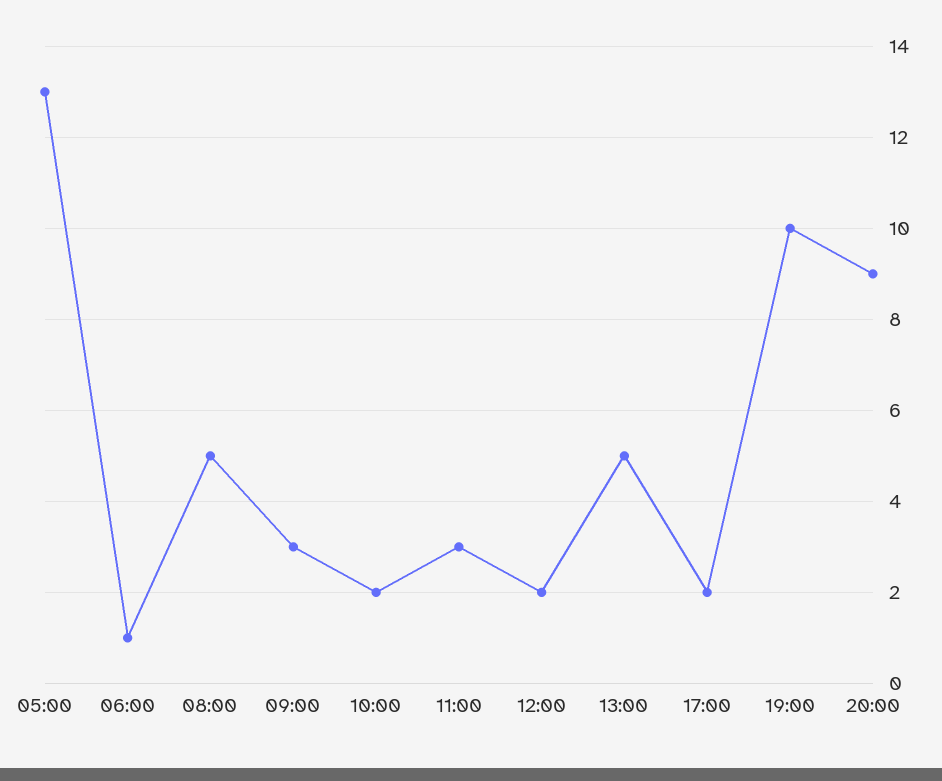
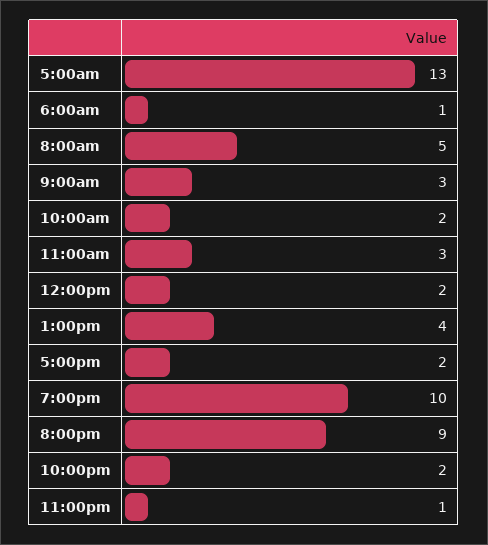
13:00: 5 -> 4
10:00pm: none -> 2
11:00pm: none -> 1

